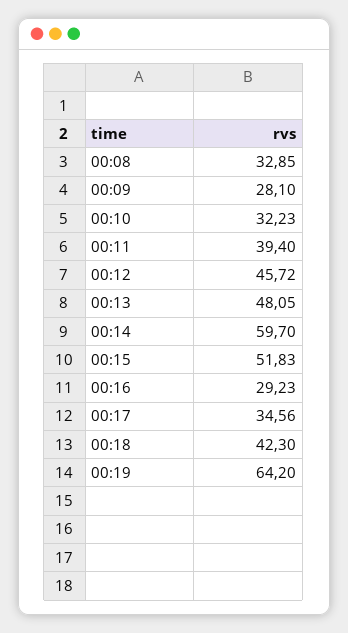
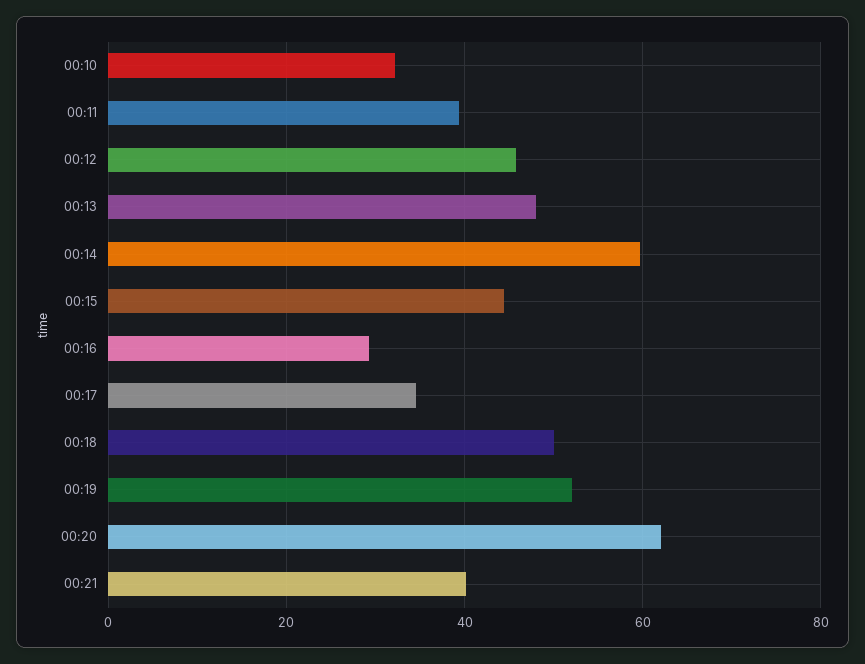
00:08: 32.85 -> none
00:09: 28.1 -> none
00:15: 51.83 -> 44
00:18: 42.3 -> 50
00:19: 64.2 -> 52
00:20: none -> 62
00:21: none -> 40

